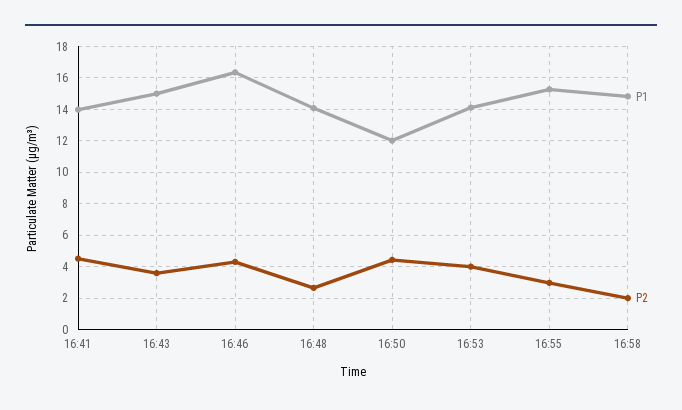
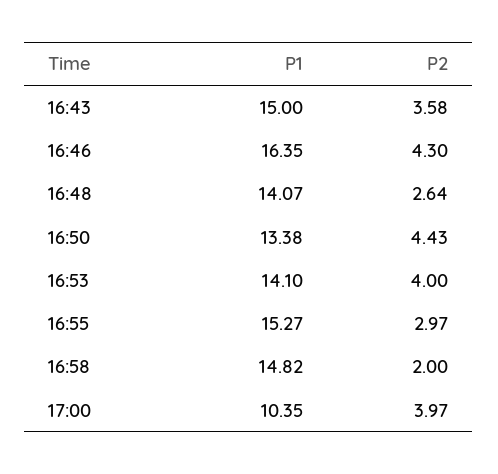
P1, 16:41: 14 -> none
P2, 16:41: 4.5 -> none
P1, 16:50: 12 -> 13.38
P1, 17:00: none -> 10.35
P2, 17:00: none -> 3.97

